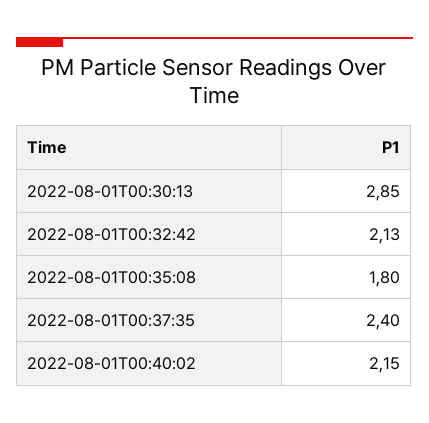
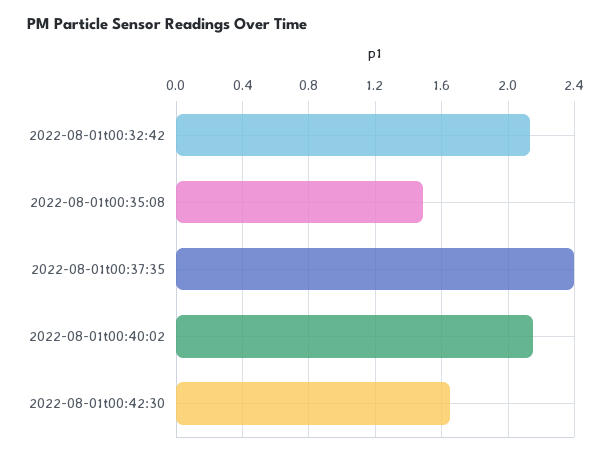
2022-08-01T00:30:13: 2.85 -> none
2022-08-01T00:35:08: 1.8 -> 1.5
2022-08-01t00:42:30: none -> 1.65

